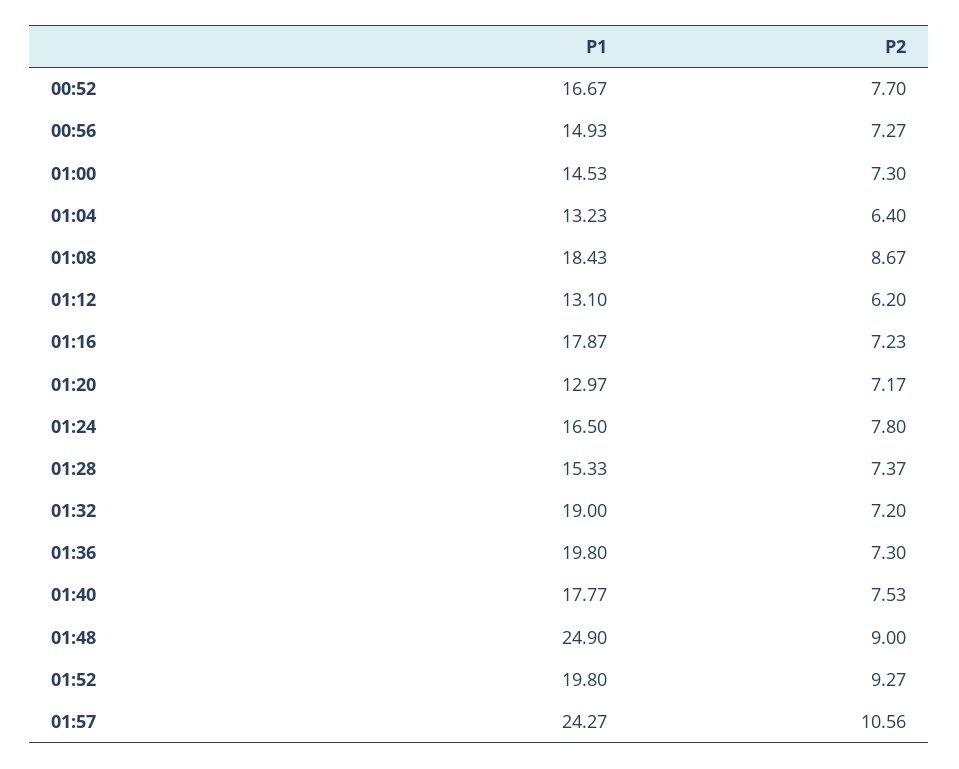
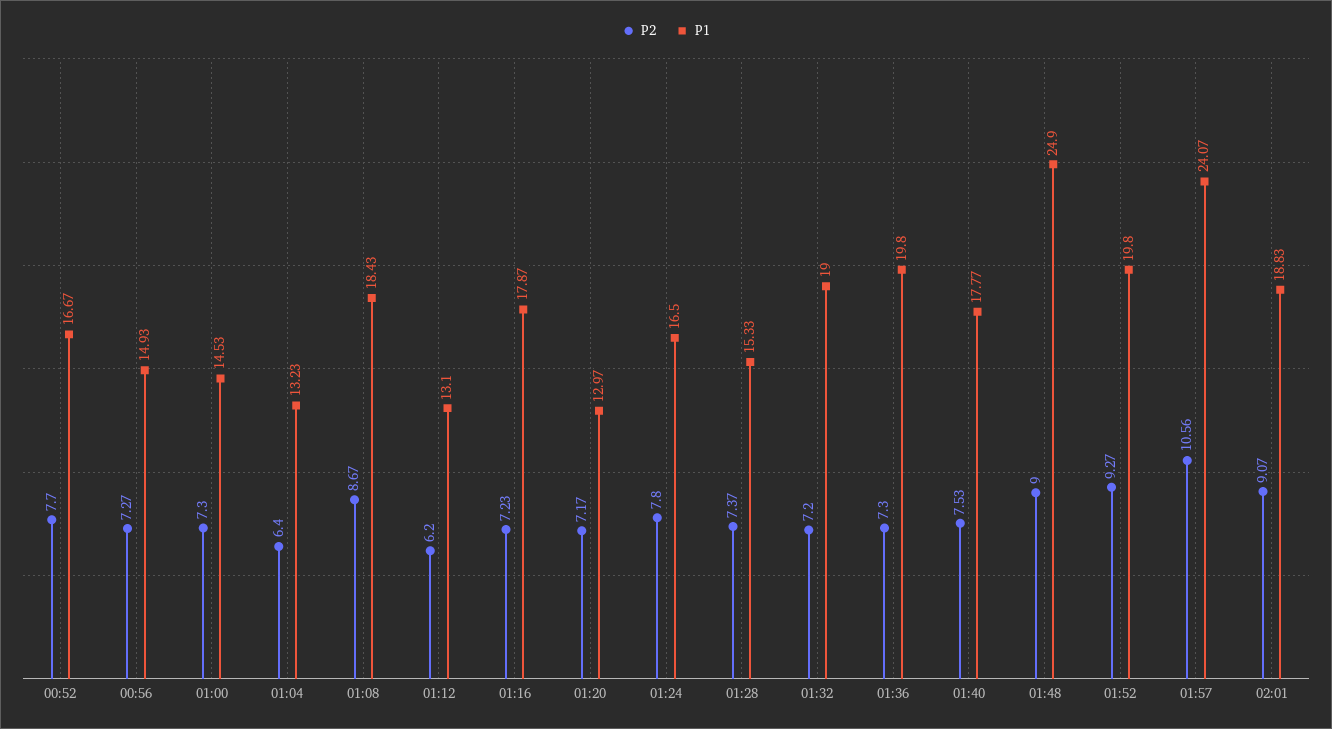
P1, 01:57: 24.27 -> 24.07
P2, 02:01: none -> 9.07
P1, 02:01: none -> 18.83

